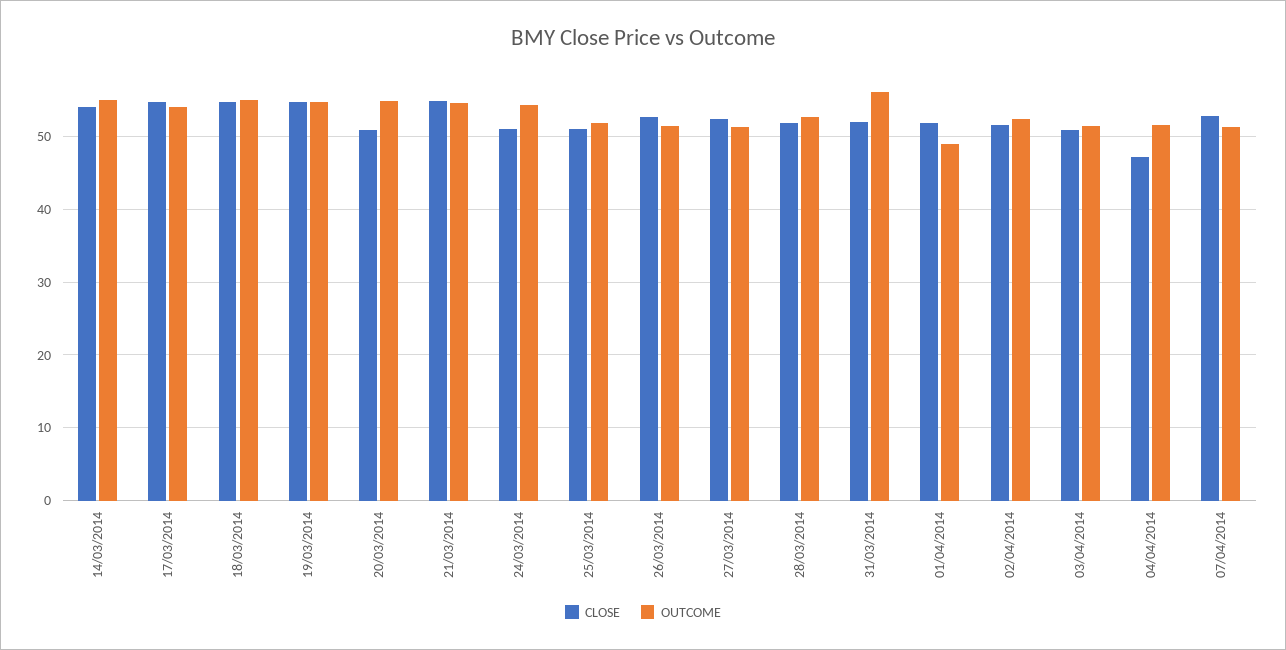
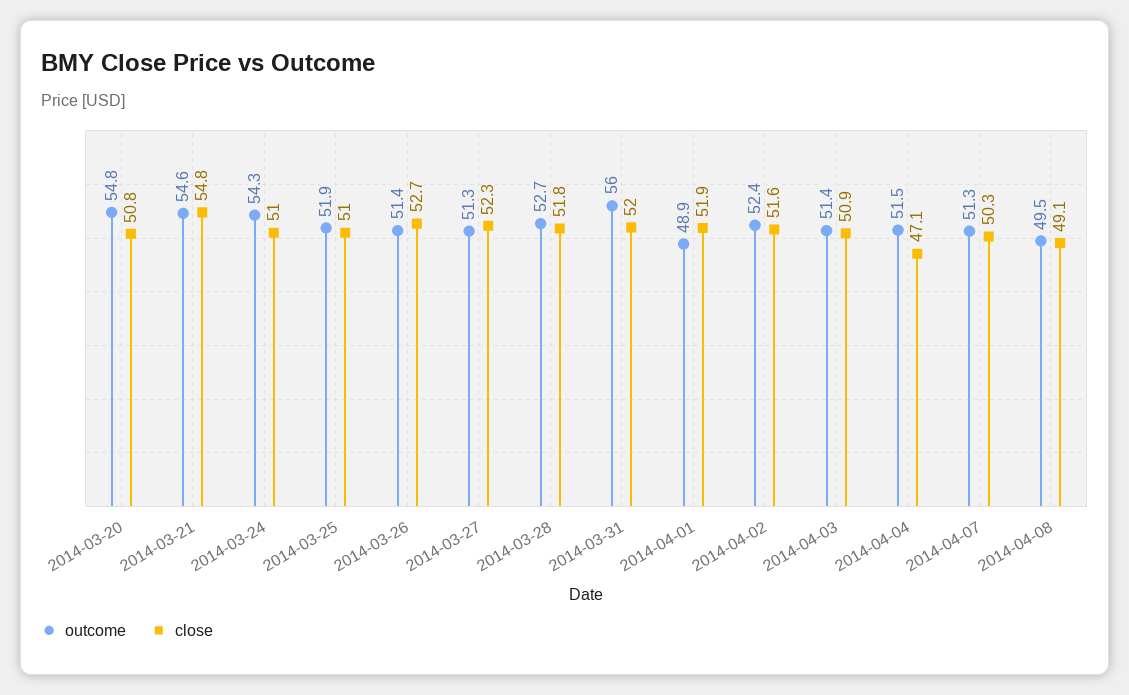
CLOSE, 14/03/2014: 54 -> none
OUTCOME, 14/03/2014: 55 -> none
CLOSE, 17/03/2014: 55 -> none
OUTCOME, 17/03/2014: 54 -> none
CLOSE, 18/03/2014: 55 -> none
OUTCOME, 18/03/2014: 55 -> none
CLOSE, 19/03/2014: 55 -> none
OUTCOME, 19/03/2014: 55 -> none
CLOSE, 07/04/2014: 53 -> 50.3
OUTCOME, 2014-04-08: none -> 49.5
CLOSE, 2014-04-08: none -> 49.1

